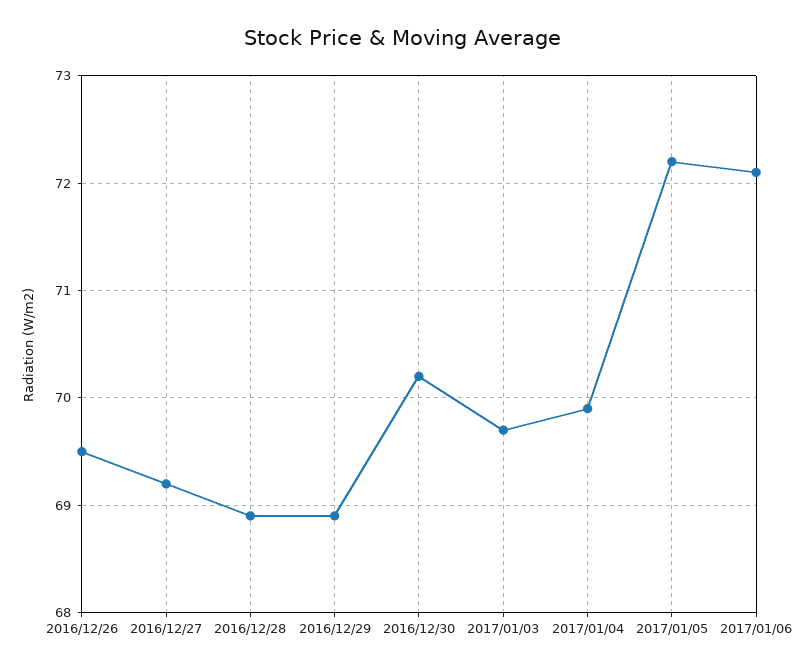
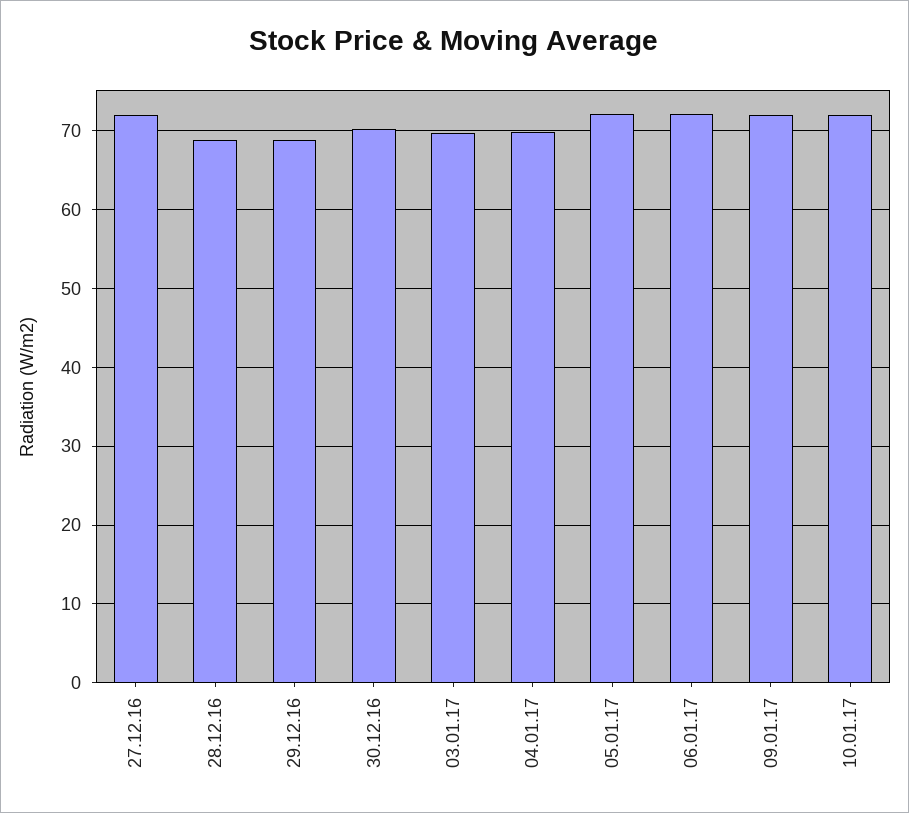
2016/12/26: 69.5 -> none
2016/12/27: 69.2 -> 72
09.01.17: none -> 72
10.01.17: none -> 72

